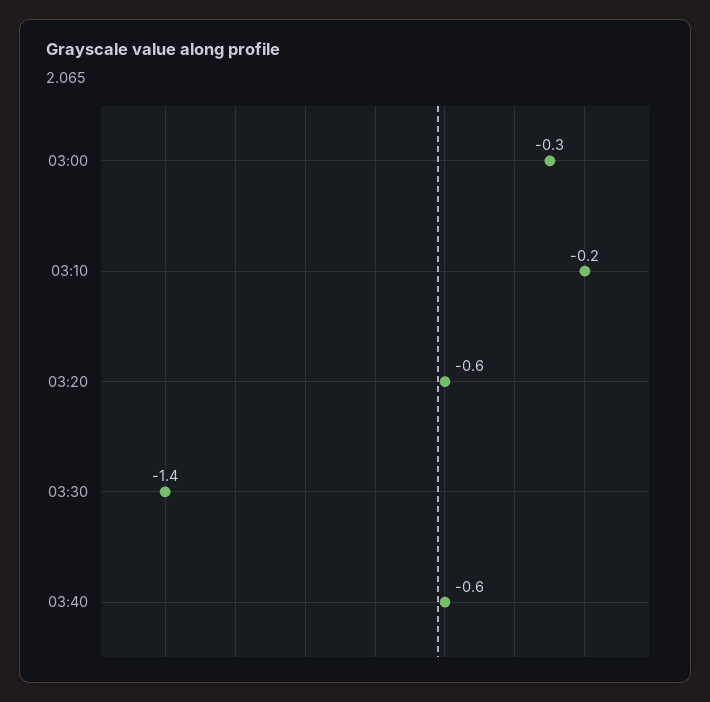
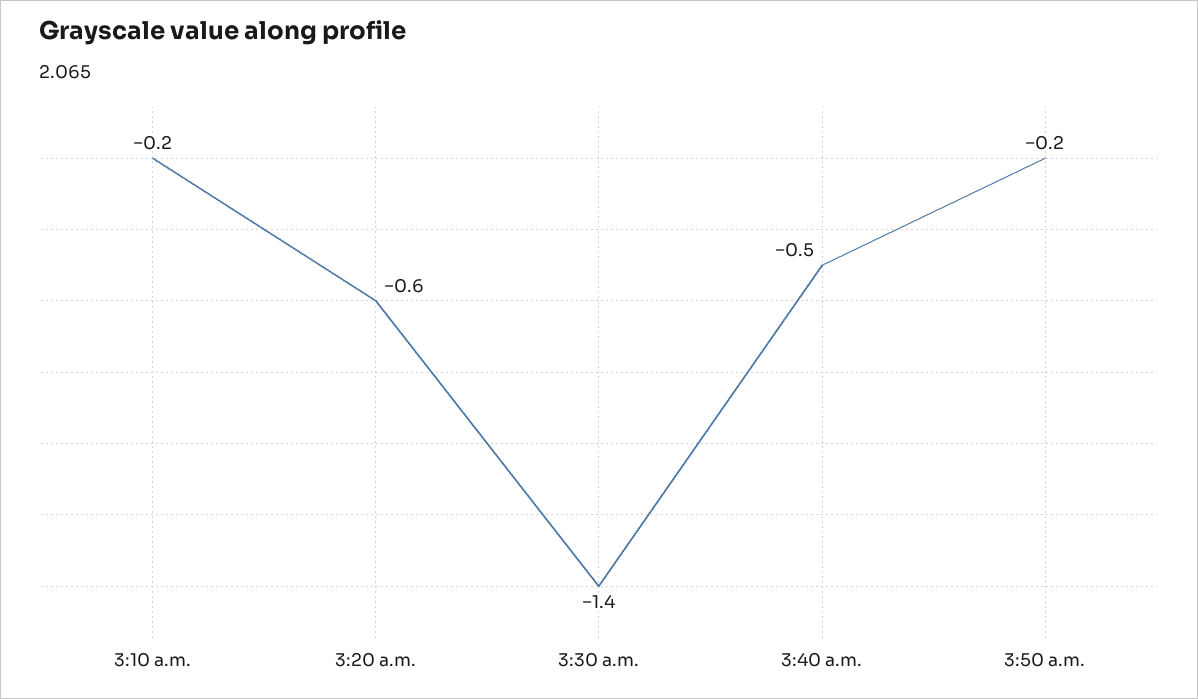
03:00: -0.3 -> none
03:40: -0.6 -> -0.5
3:50 a.m.: none -> -0.2

